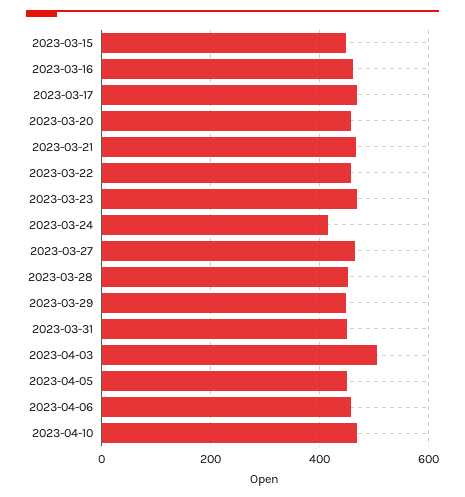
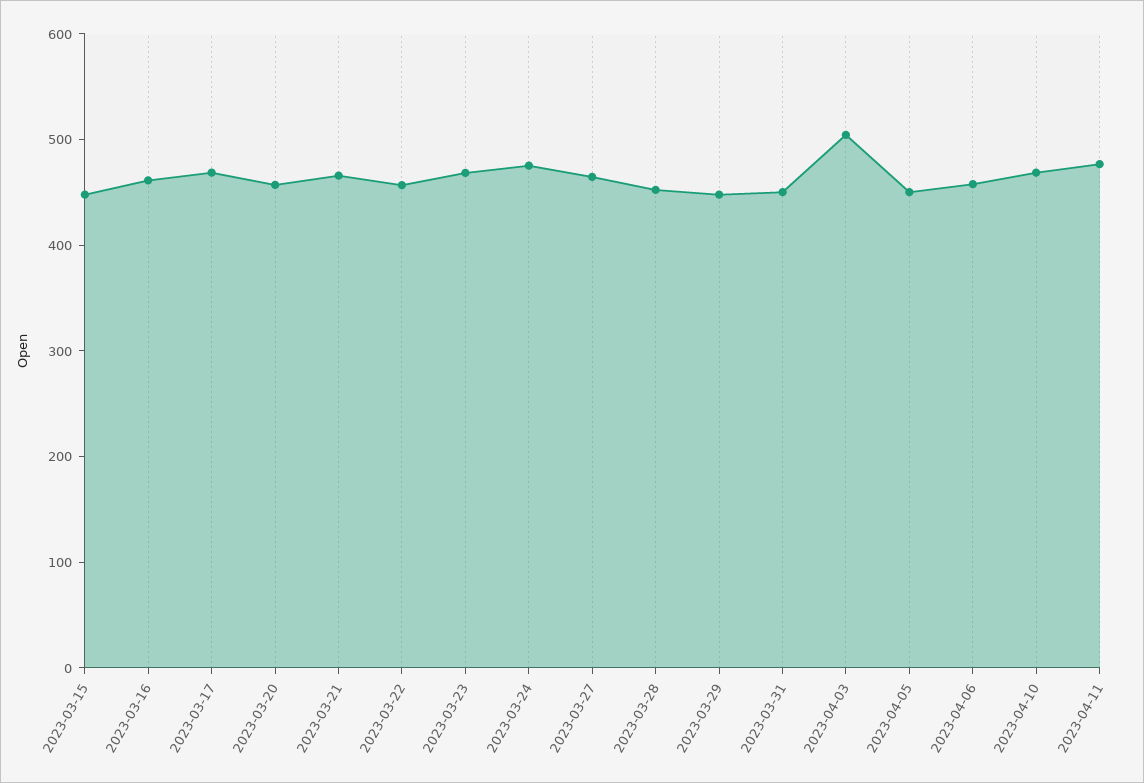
2023-03-24: 420 -> 480
2023-04-11: none -> 480

